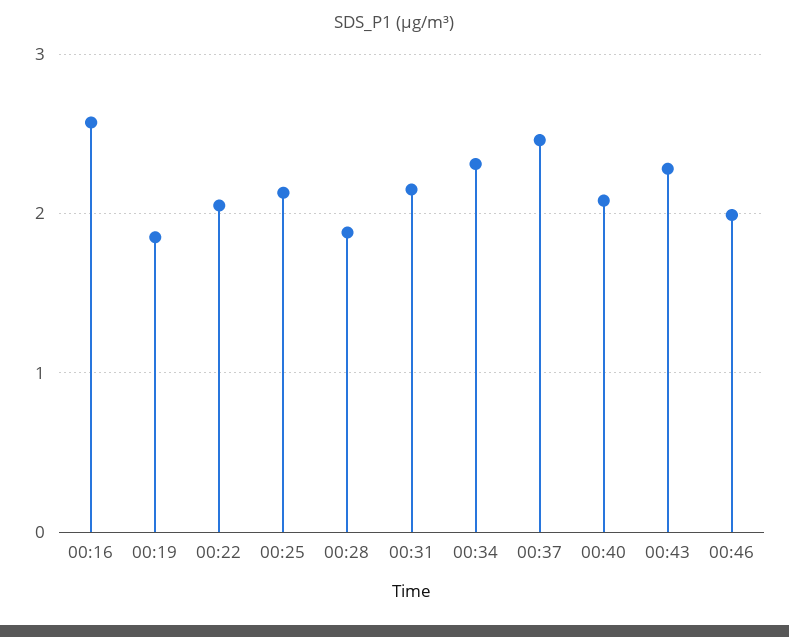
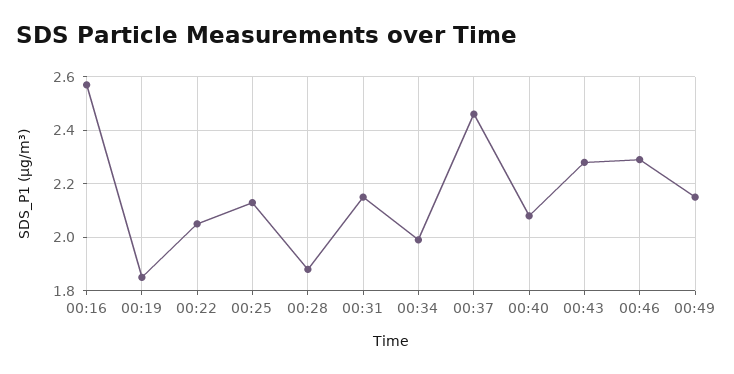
00:34: 2.3 -> 2
00:46: 2 -> 2.3
00:49: none -> 2.15

